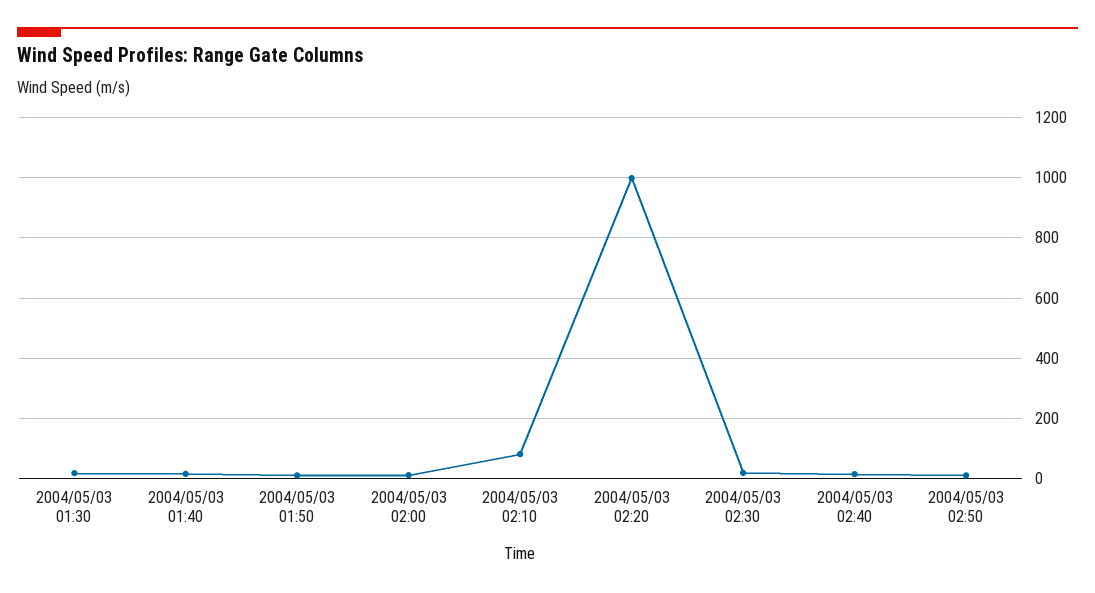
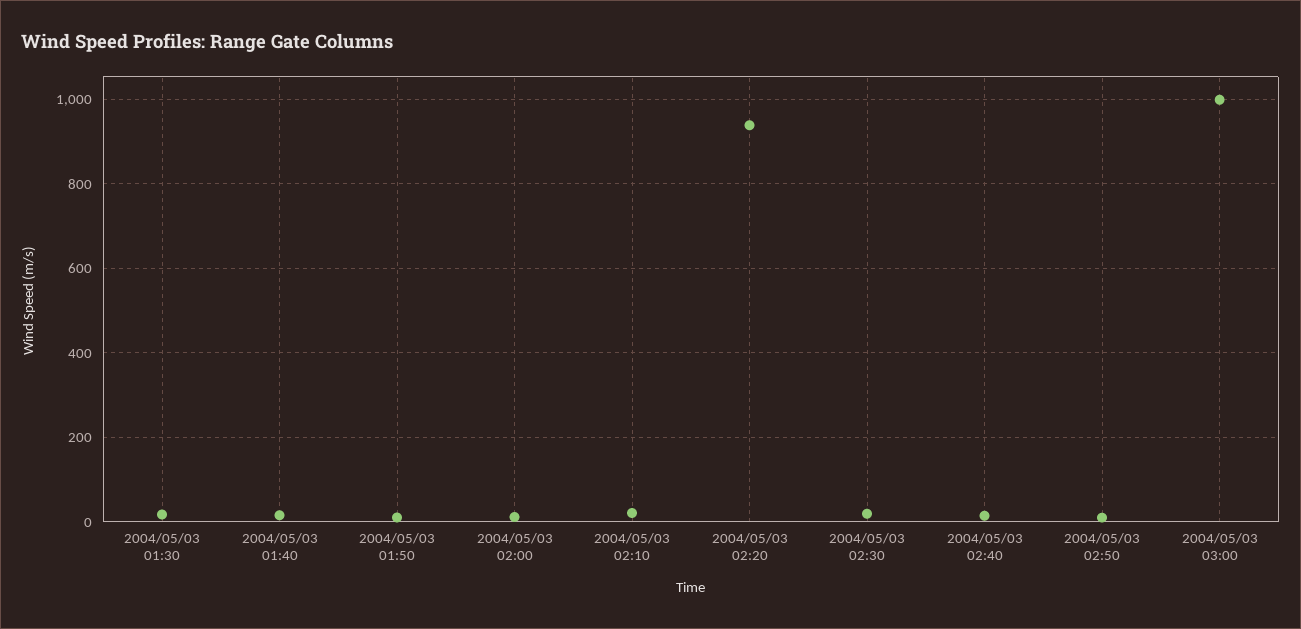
2004/05/03 02:10: 80 -> 20
2004/05/03 02:20: 1000 -> 940
2004/05/03 03:00: none -> 1000

